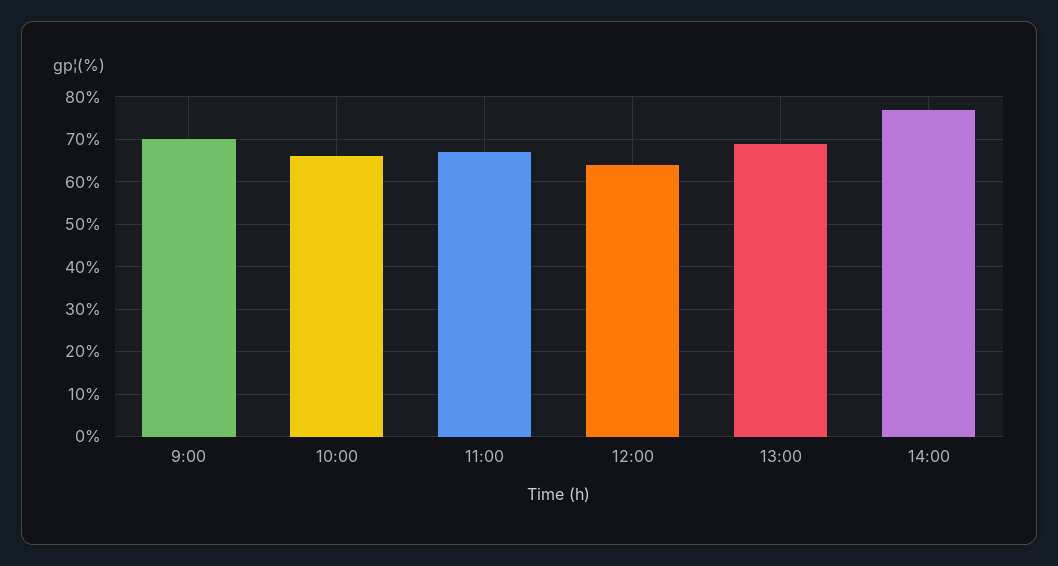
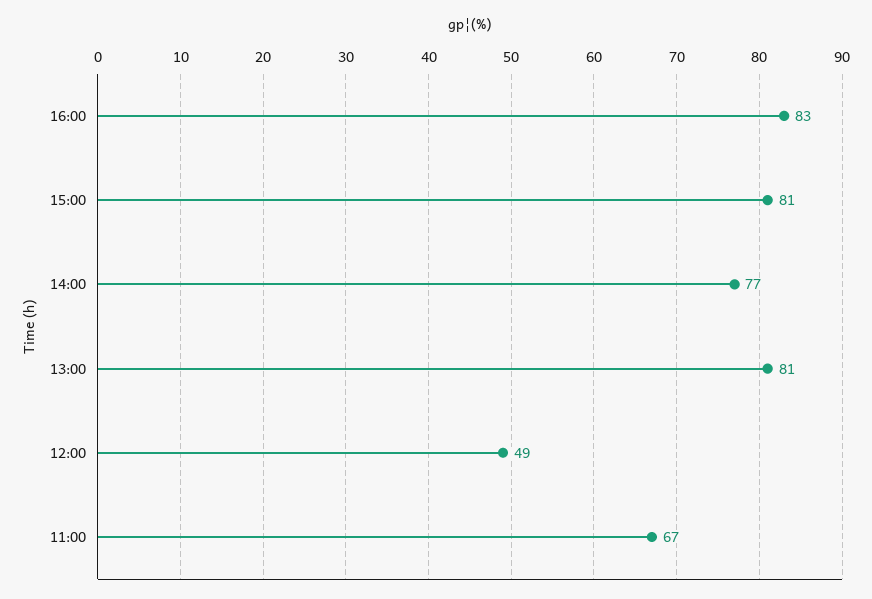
9:00: 70 -> none
10:00: 65 -> none
12:00: 65 -> 49
13:00: 70 -> 81
16:00: none -> 83
15:00: none -> 81

